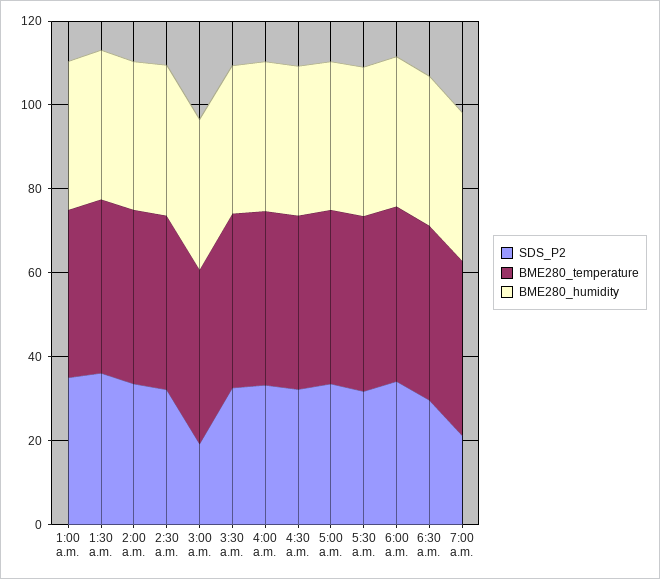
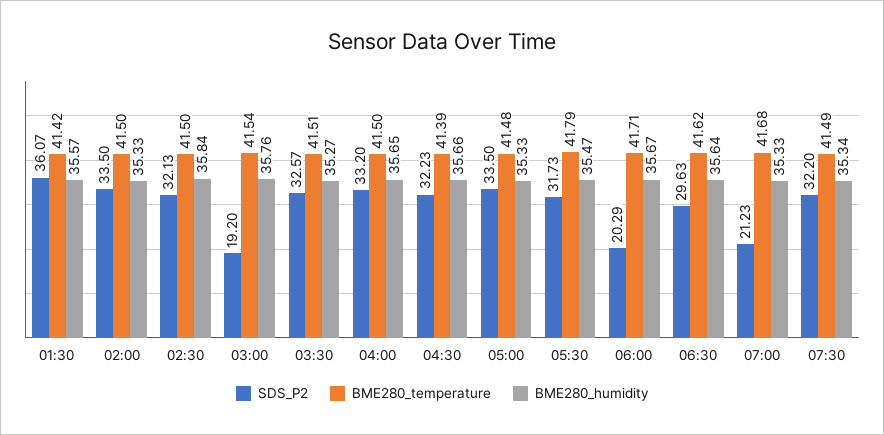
SDS_P2, 1:00 a.m.: 35 -> none
BME280_temperature, 1:00 a.m.: 40 -> none
BME280_humidity, 1:00 a.m.: 35 -> none
SDS_P2, 6:00 a.m.: 35 -> 20.29
SDS_P2, 07:30: none -> 32.2
BME280_temperature, 07:30: none -> 41.49
BME280_humidity, 07:30: none -> 35.34

